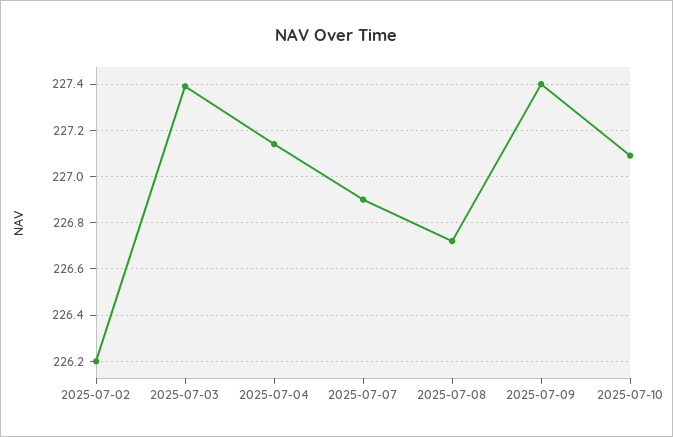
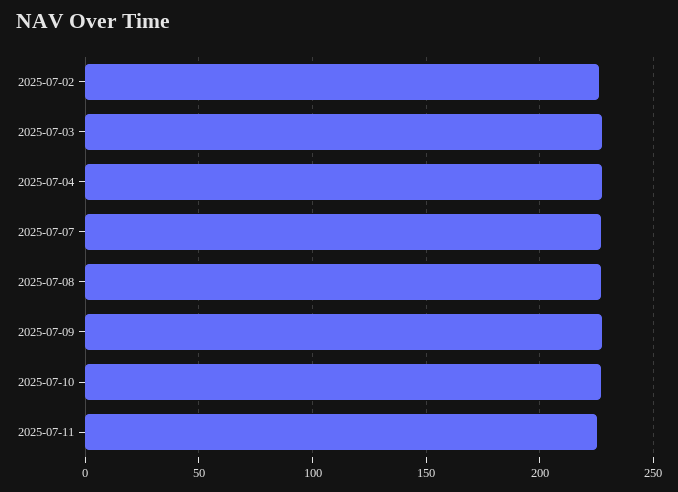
2025-07-11: none -> 225

